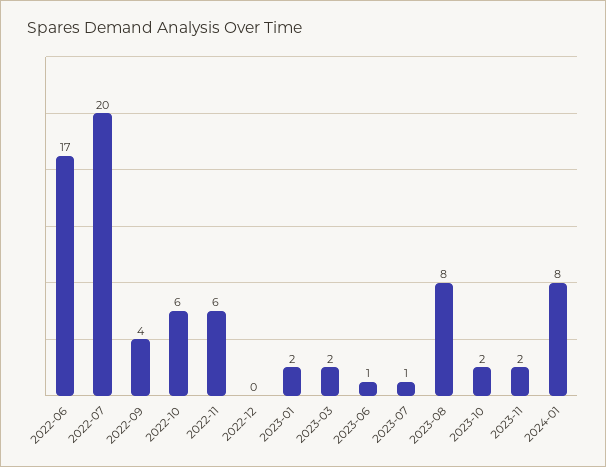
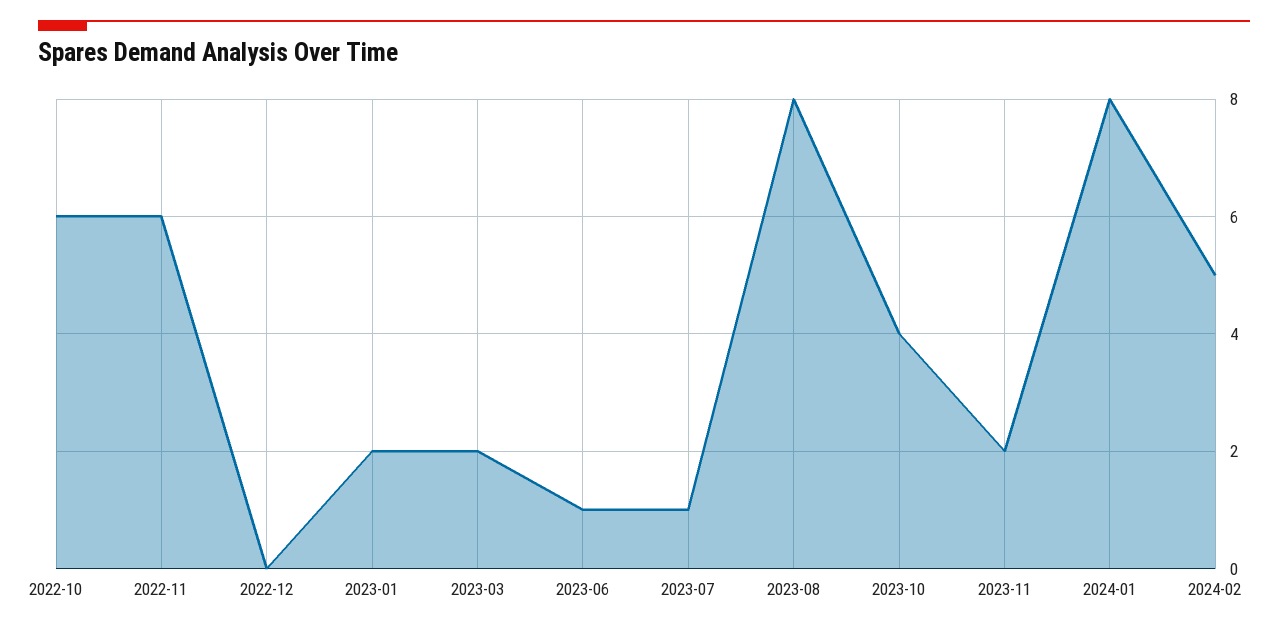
2022-06: 17 -> none
2022-07: 20 -> none
2022-09: 4 -> none
2023-10: 2 -> 4
2024-02: none -> 5

